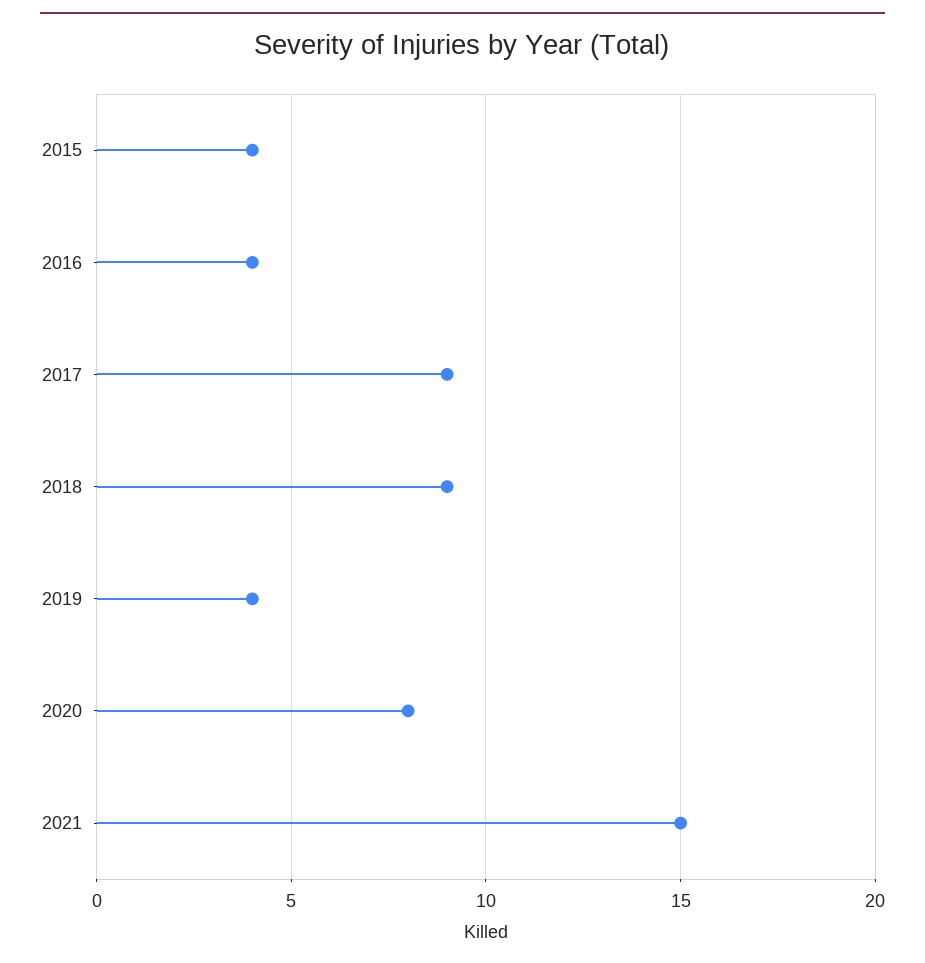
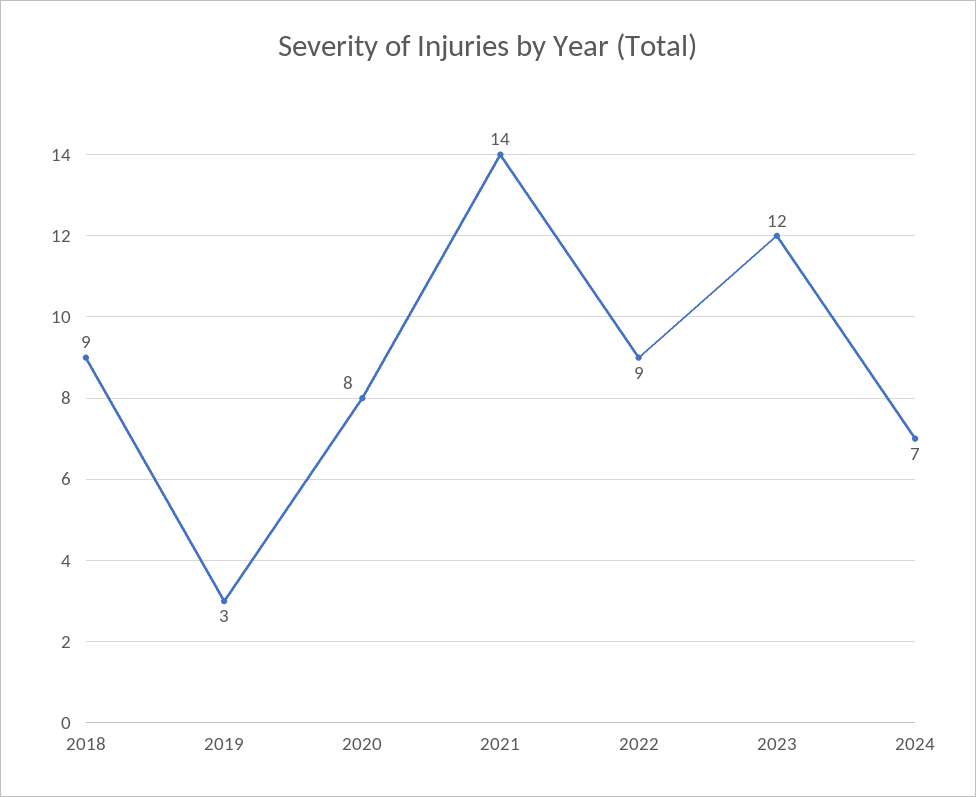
2015: 4 -> none
2016: 4 -> none
2017: 9 -> none
2019: 4 -> 3
2021: 15 -> 14
2022: none -> 9
2023: none -> 12
2024: none -> 7

